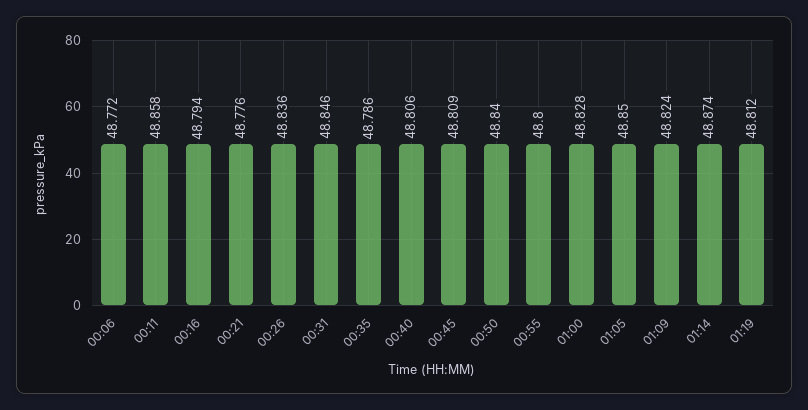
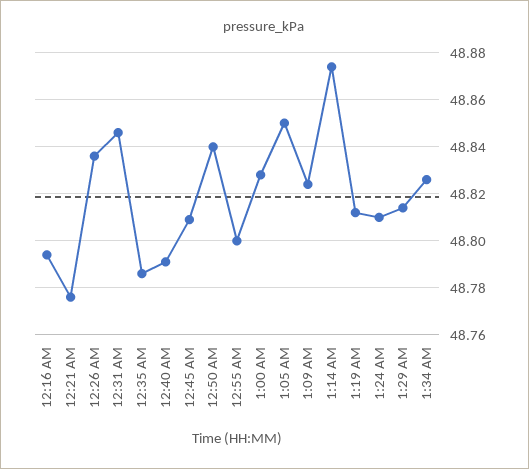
00:06: 48.772 -> none
00:11: 48.858 -> none
00:40: 48.806 -> 48.79
1:24 AM: none -> 48.81
1:29 AM: none -> 48.815
1:34 AM: none -> 48.825

